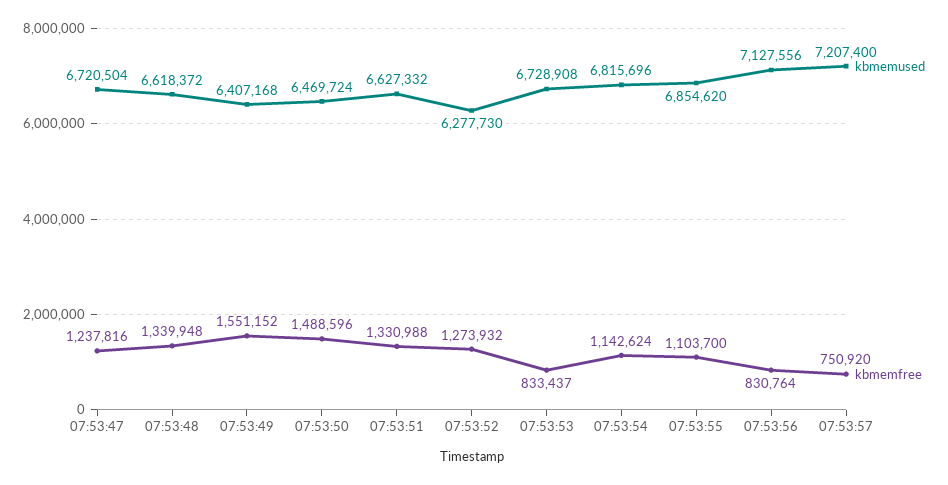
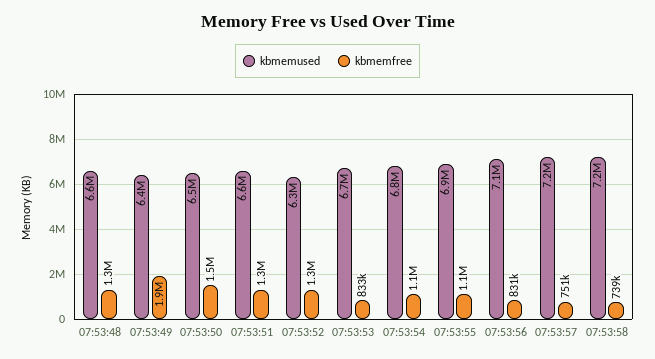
kbmemused, 07:53:47: 6720504 -> none
kbmemfree, 07:53:47: 1237816 -> none
kbmemfree, 07:53:49: 1551152 -> 1900000
kbmemused, 07:53:58: none -> 7200000
kbmemfree, 07:53:58: none -> 739000

